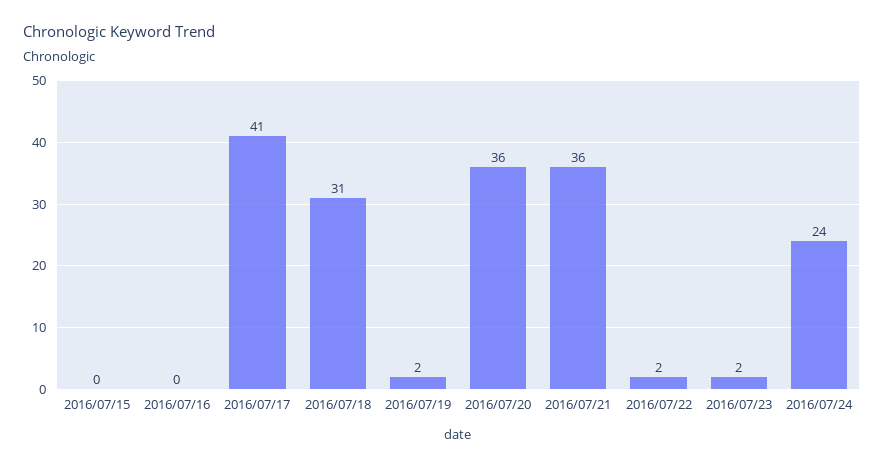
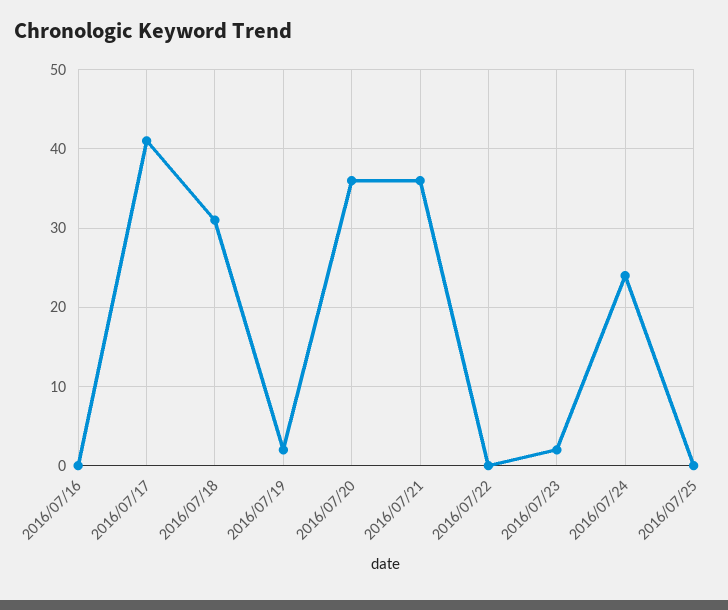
2016/07/15: 0 -> none
2016/07/22: 2 -> 0
2016/07/25: none -> 0

